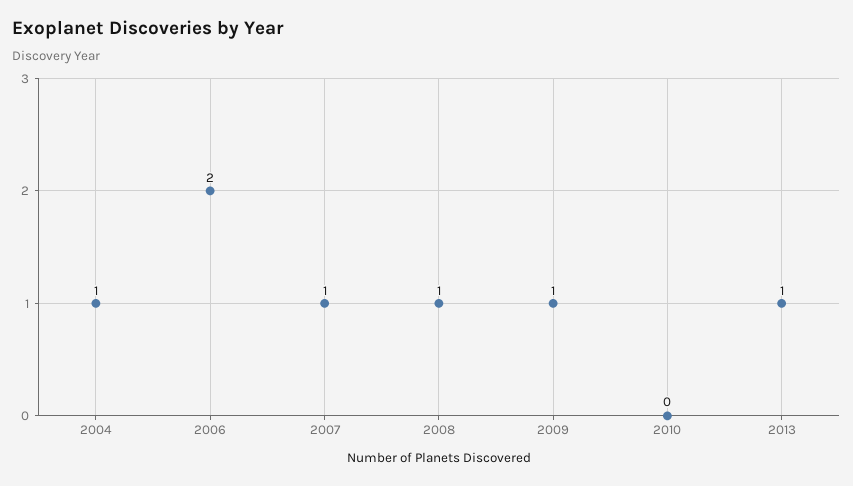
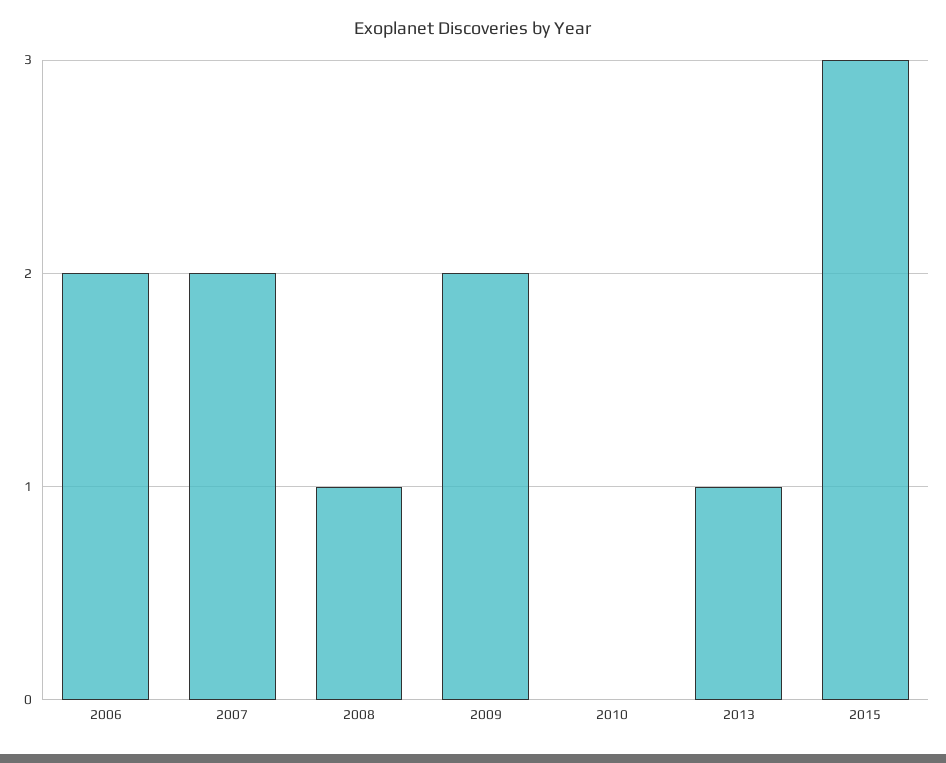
2004: 1 -> none
2007: 1 -> 2
2009: 1 -> 2
2015: none -> 3

